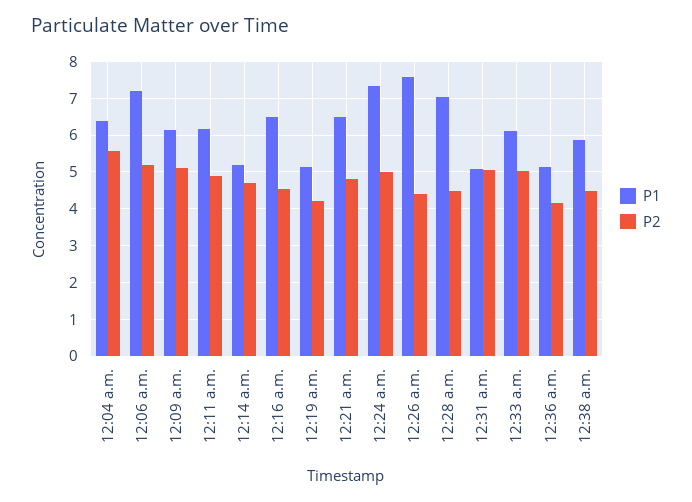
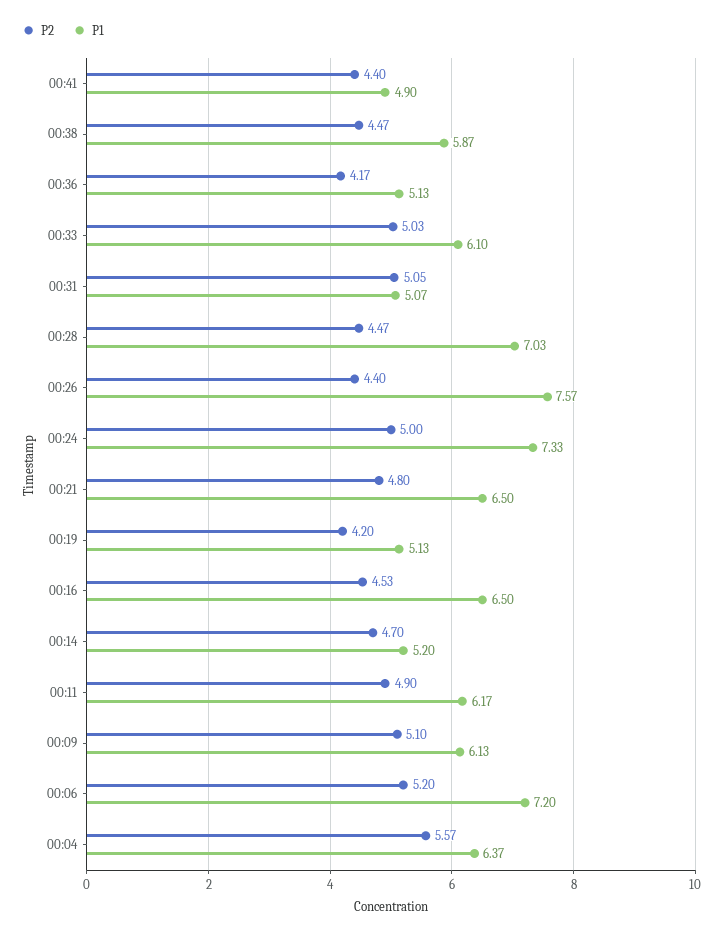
P2, 00:41: none -> 4.4
P1, 00:41: none -> 4.9

